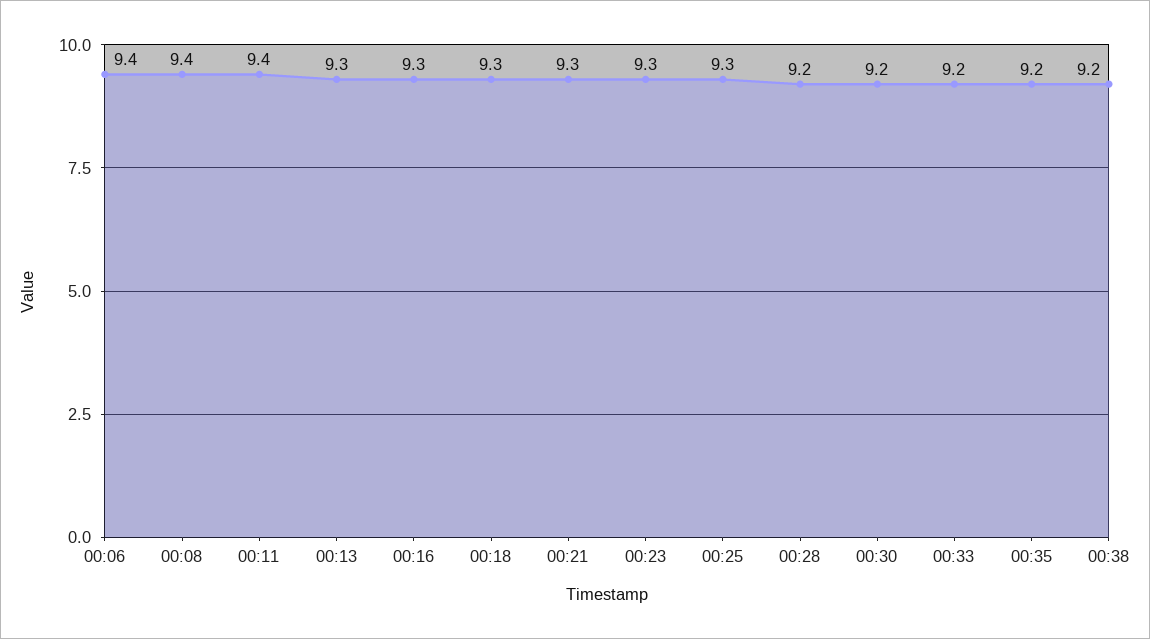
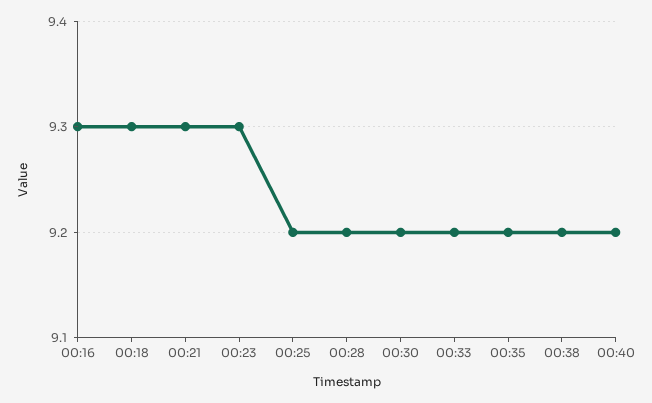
00:06: 9.4 -> none
00:08: 9.4 -> none
00:11: 9.4 -> none
00:13: 9.3 -> none
00:25: 9.3 -> 9.2
00:40: none -> 9.2

